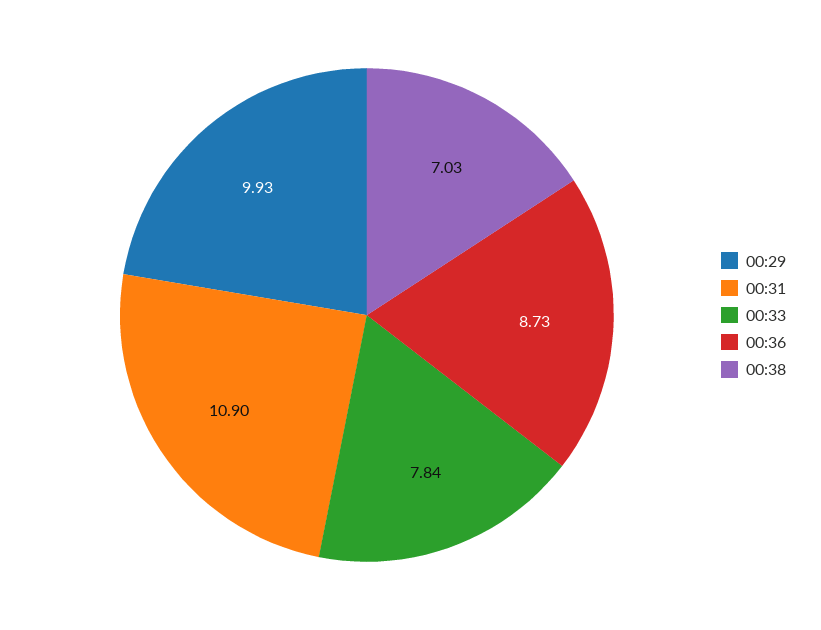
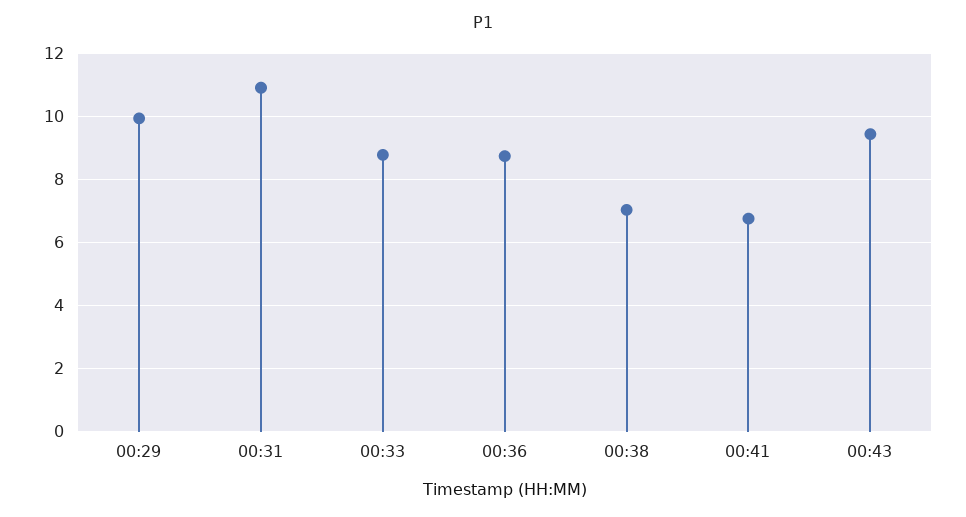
00:33: 7.84 -> 8.8
00:41: none -> 6.8
00:43: none -> 9.4

